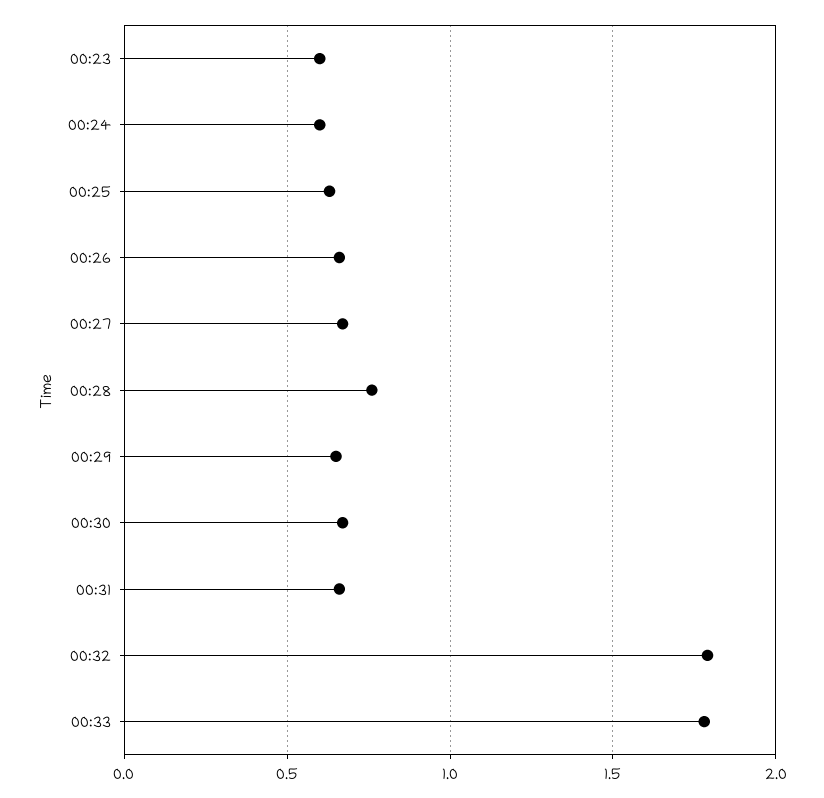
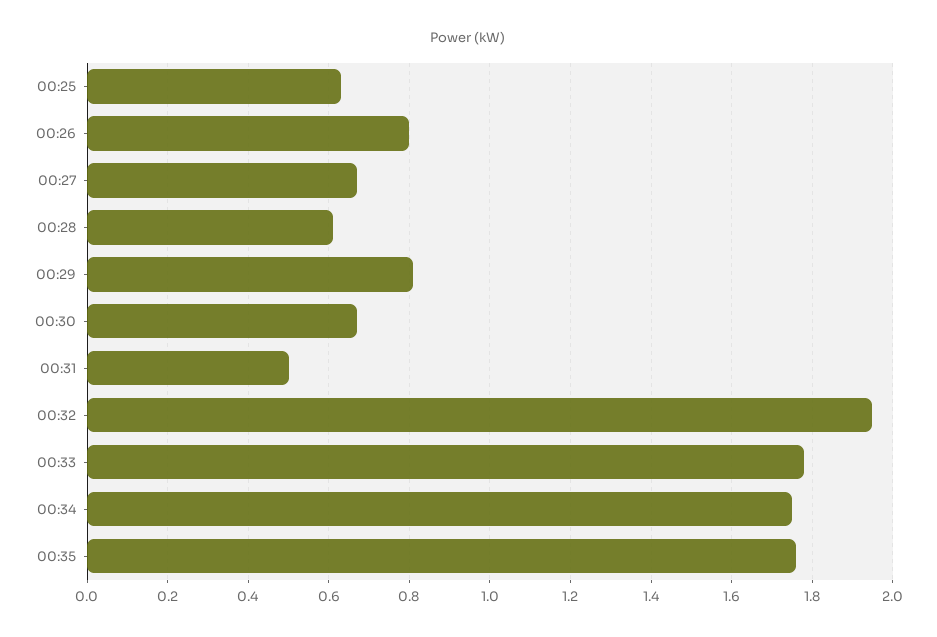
00:23: 0.6 -> none
00:24: 0.6 -> none
00:26: 0.65 -> 0.8
00:28: 0.75 -> 0.6
00:29: 0.65 -> 0.8
00:31: 0.65 -> 0.5
00:32: 1.8 -> 1.95
00:34: none -> 1.75
00:35: none -> 1.75

